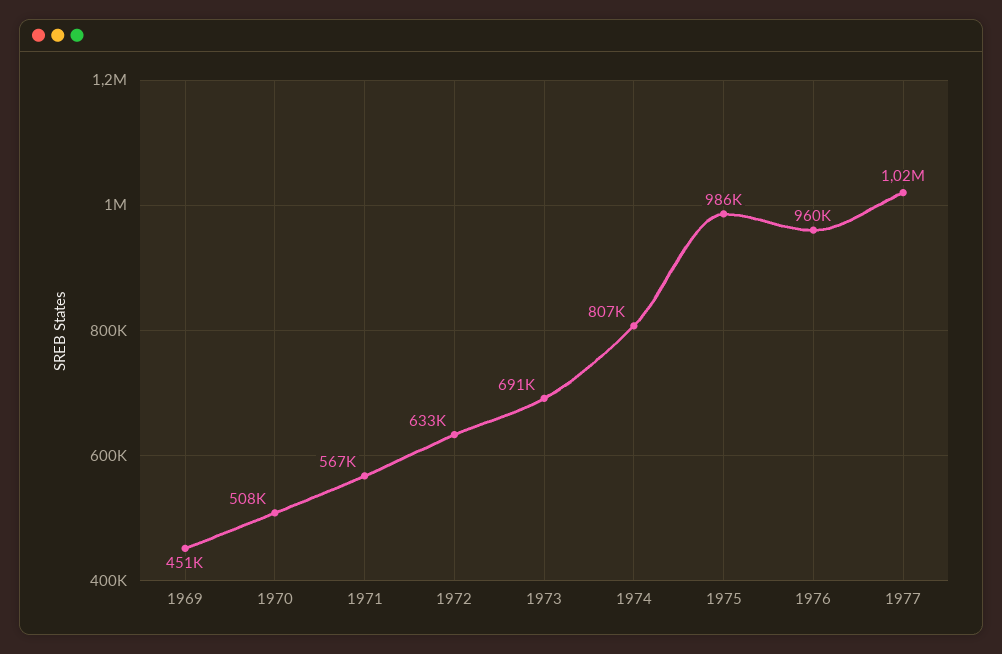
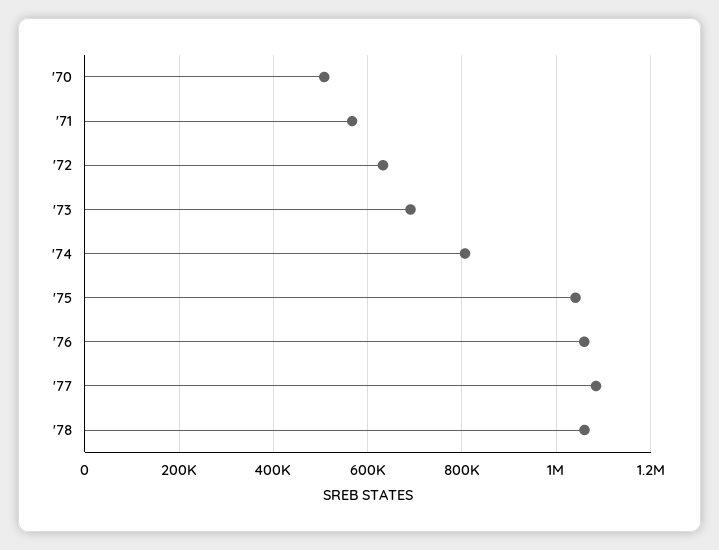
1969: 451000 -> none
1975: 986000 -> 1040000
1976: 960000 -> 1060000
1977: 1020000 -> 1080000
'78: none -> 1060000

